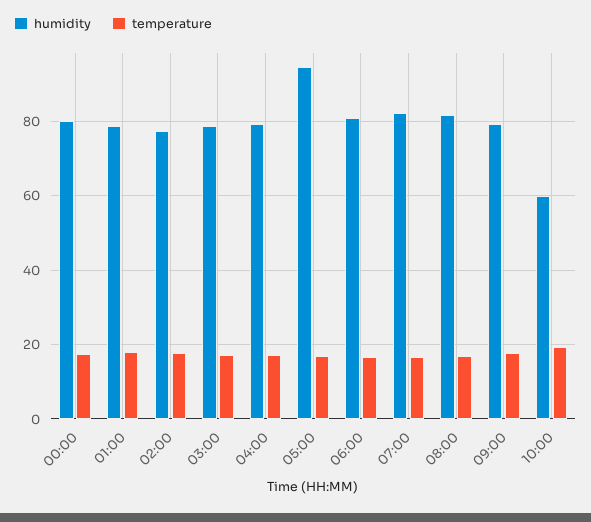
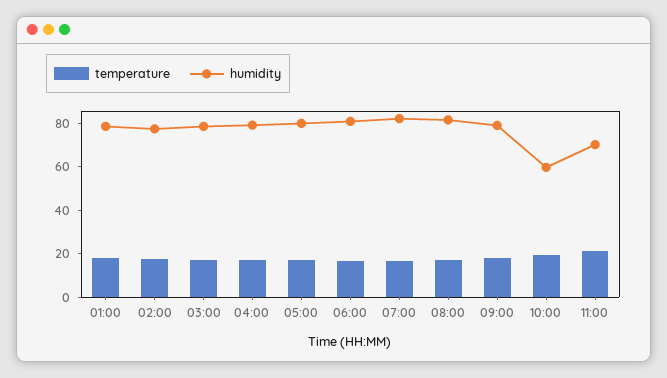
humidity, 00:00: 80 -> none
temperature, 00:00: 18 -> none
humidity, 05:00: 94 -> 80
temperature, 11:00: none -> 20
humidity, 11:00: none -> 70

